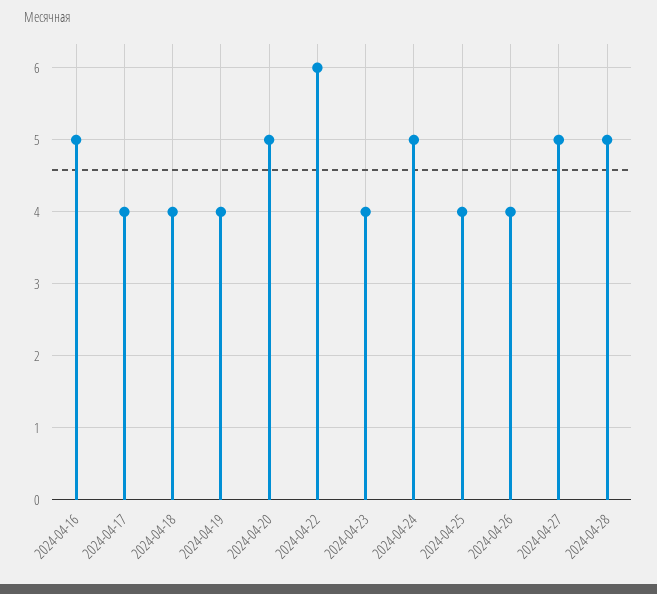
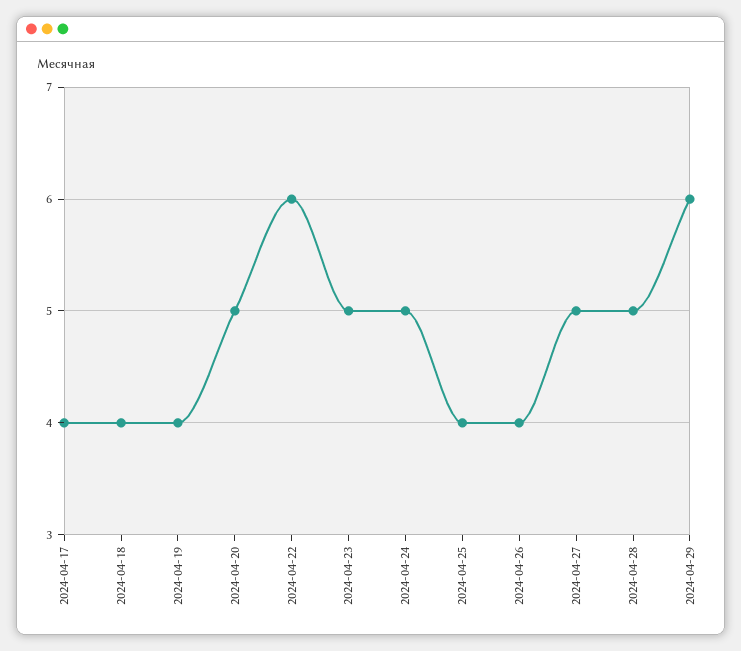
2024-04-16: 5 -> none
2024-04-23: 4 -> 5
2024-04-29: none -> 6

